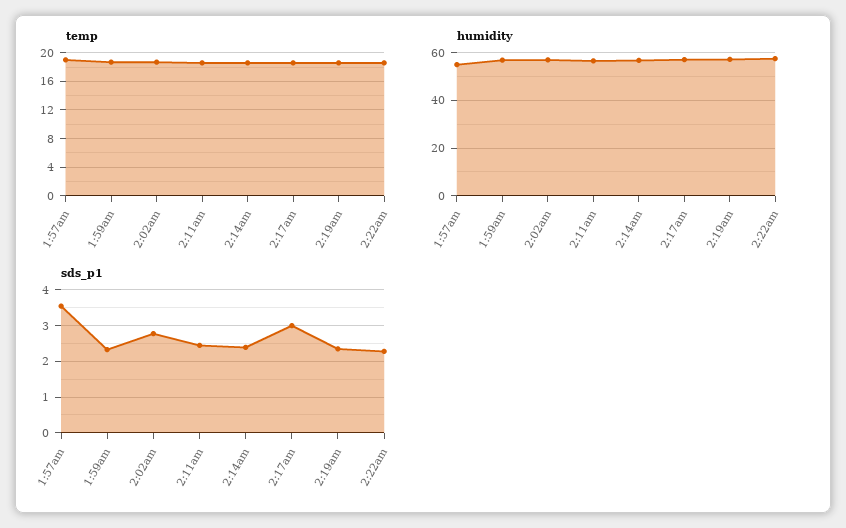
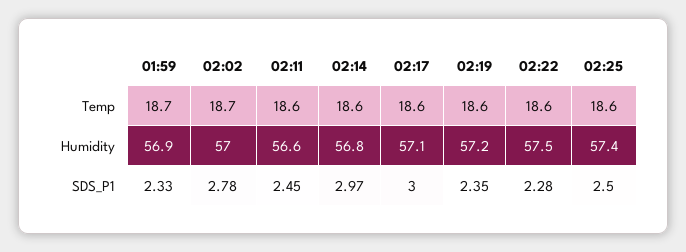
temp, 1:57am: 19 -> none
humidity, 1:57am: 55 -> none
sds_p1, 1:57am: 3.6 -> none
sds_p1, 2:14am: 2.4 -> 2.97
temp, 02:25: none -> 18.6
humidity, 02:25: none -> 57.4
sds_p1, 02:25: none -> 2.5

